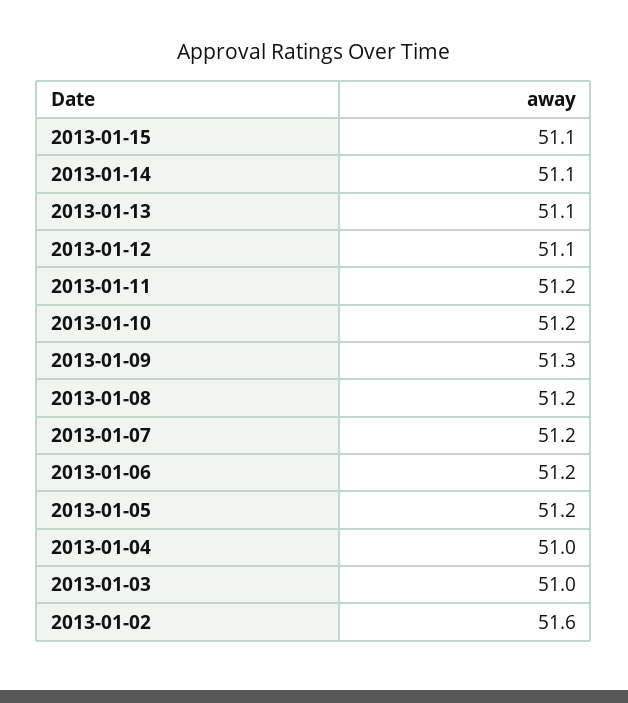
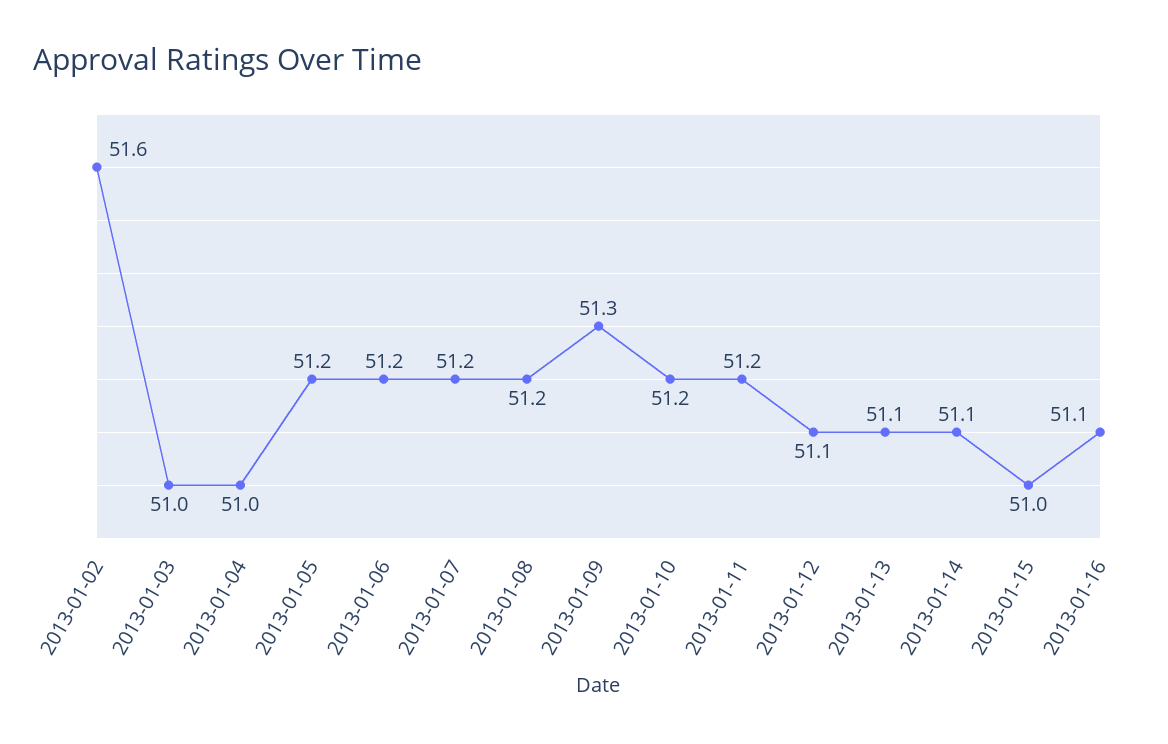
2013-01-15: 51.1 -> 51
2013-01-16: none -> 51.1

